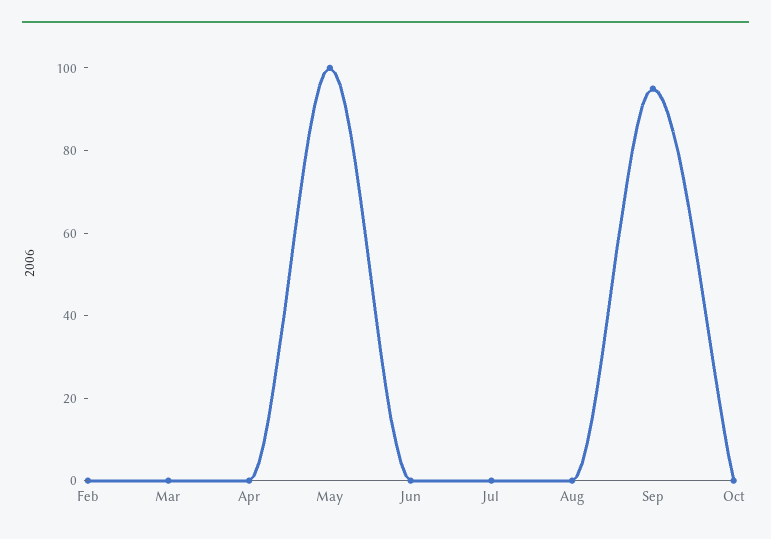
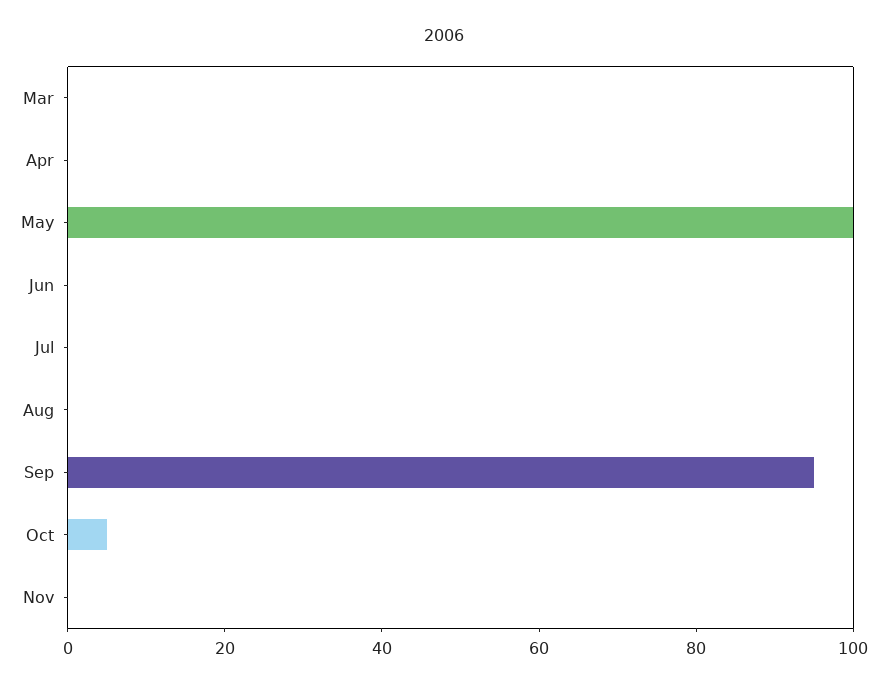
Feb: 0 -> none
Oct: 0 -> 5
Nov: none -> 0

